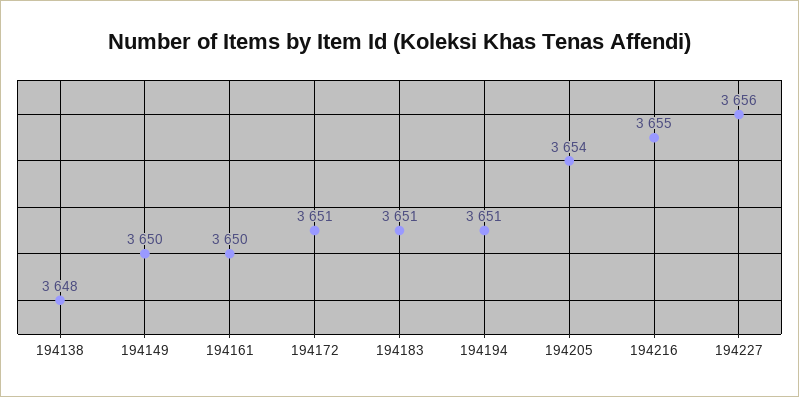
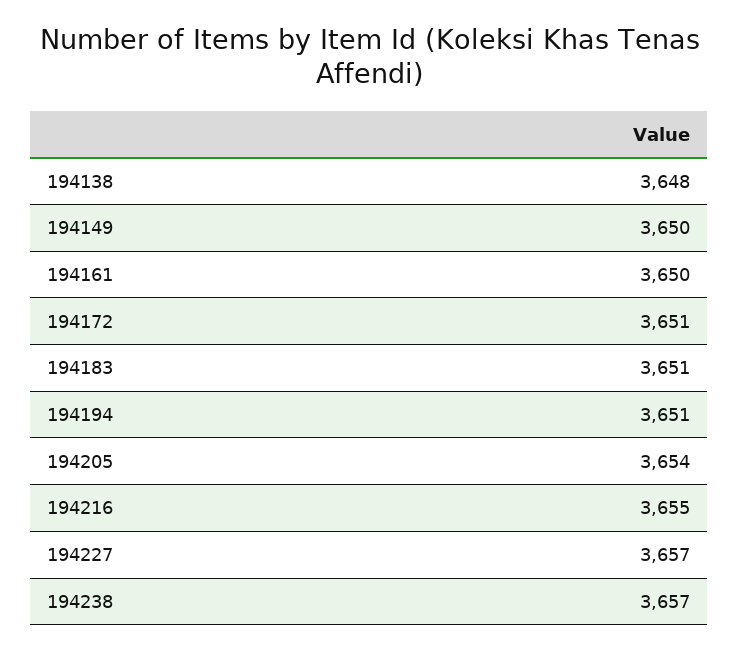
194227: 3656 -> 3657
194238: none -> 3657

